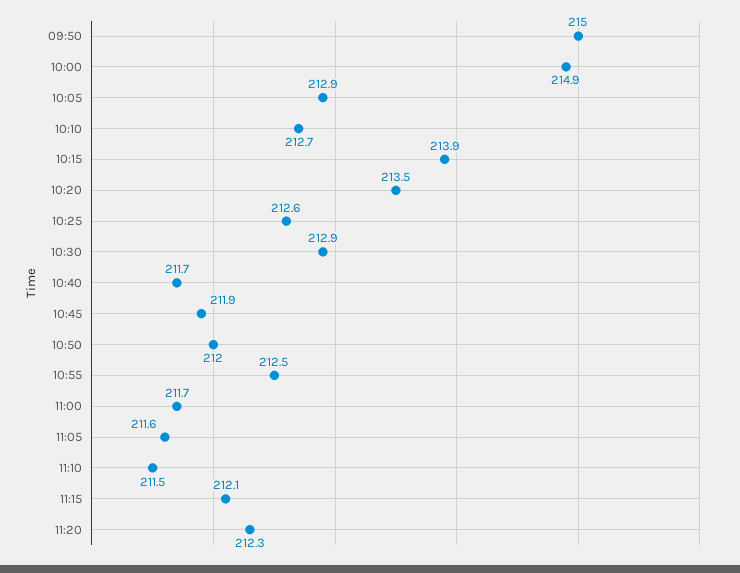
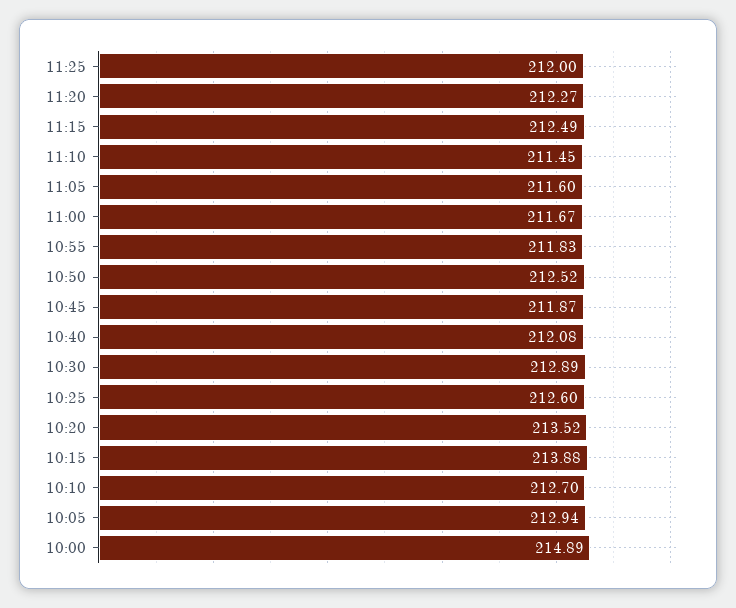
09:50: 215 -> none
10:40: 211.7 -> 212.08
10:50: 212 -> 212.52
10:55: 212.5 -> 211.83
11:15: 212.1 -> 212.49
11:25: none -> 212

